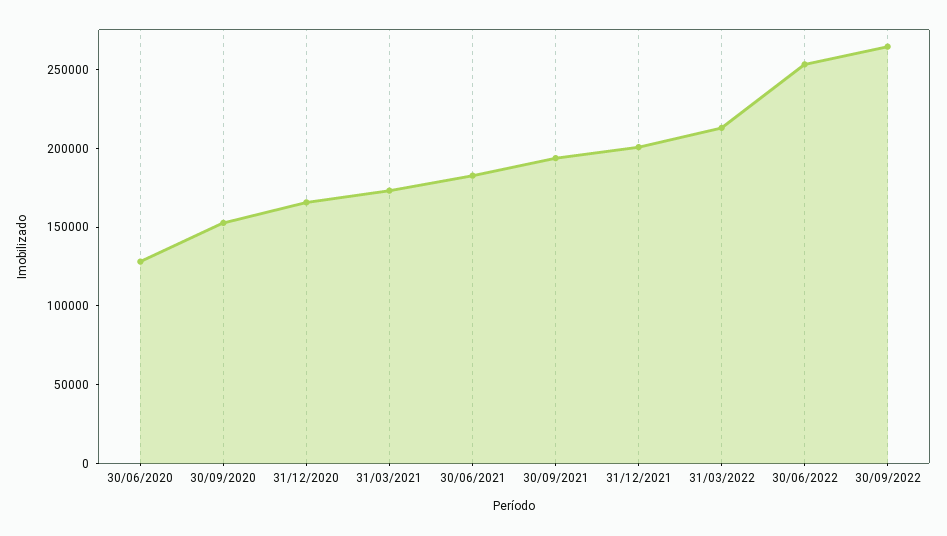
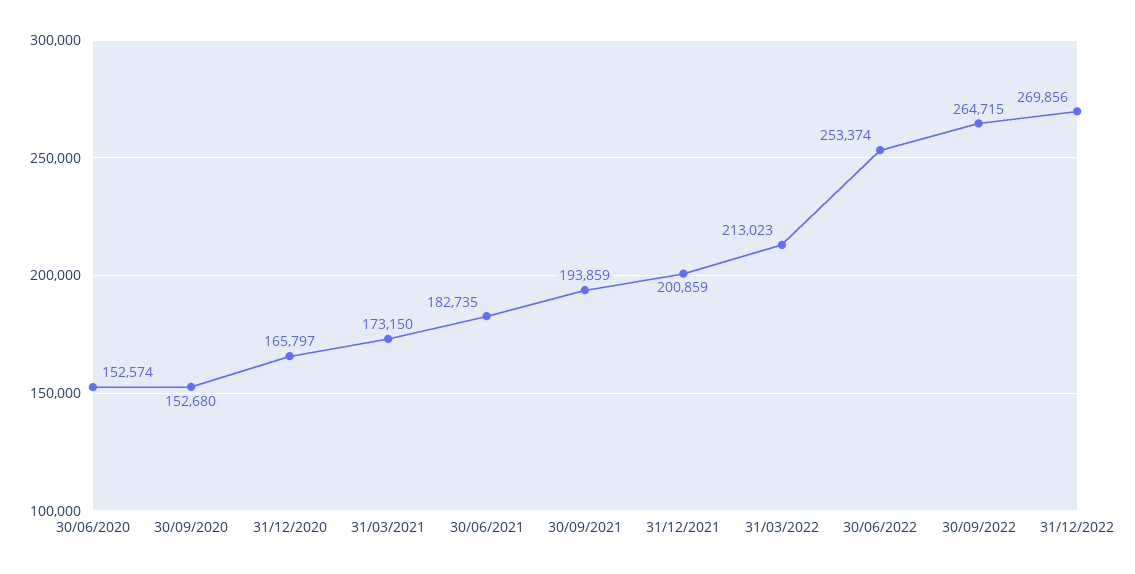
30/06/2020: 130000 -> 152574
31/12/2022: none -> 269856

